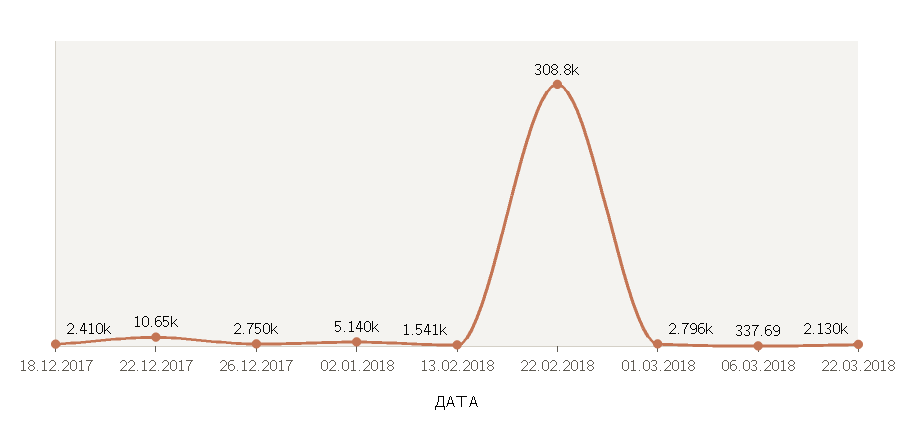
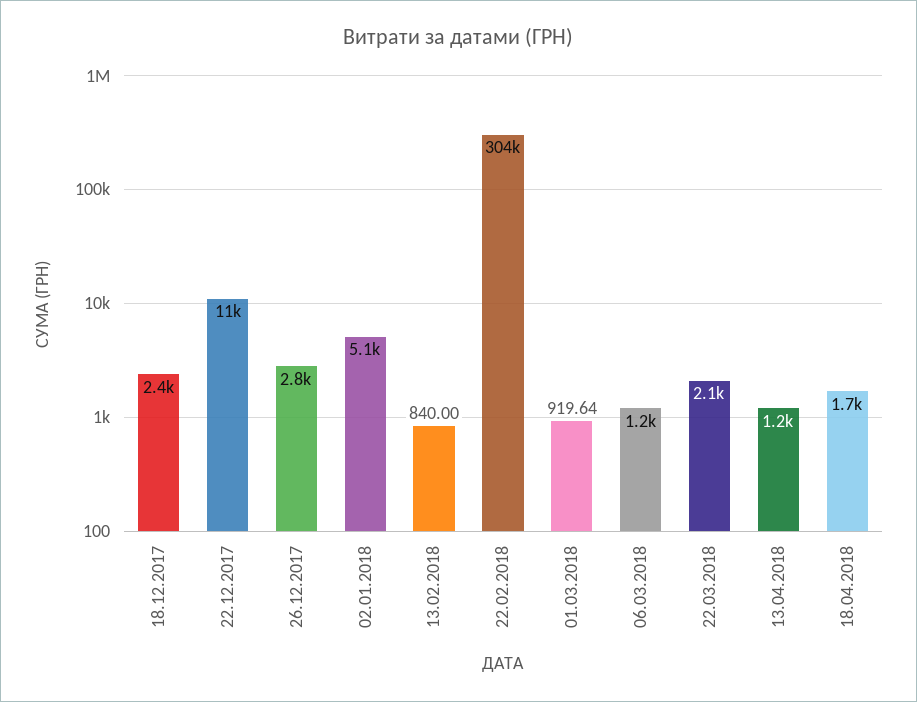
13.02.2018: 1541 -> 840
22.02.2018: 308800 -> 304000
01.03.2018: 2796 -> 919.64
06.03.2018: 337.69 -> 1200
13.04.2018: none -> 1200
18.04.2018: none -> 1700

